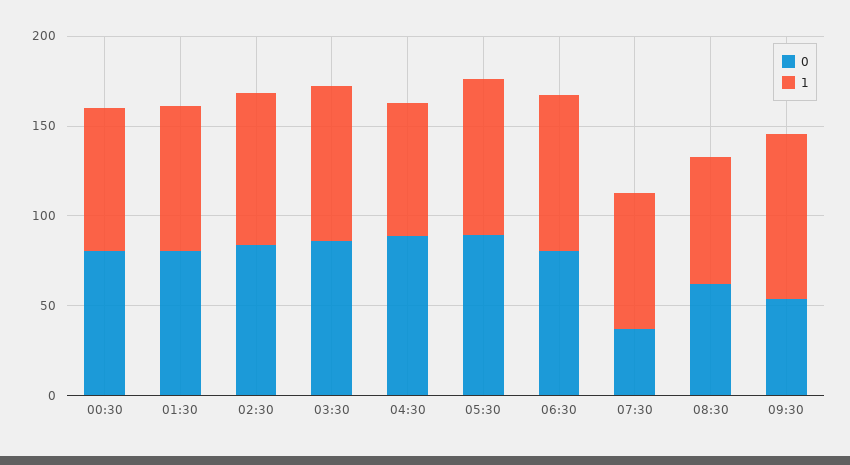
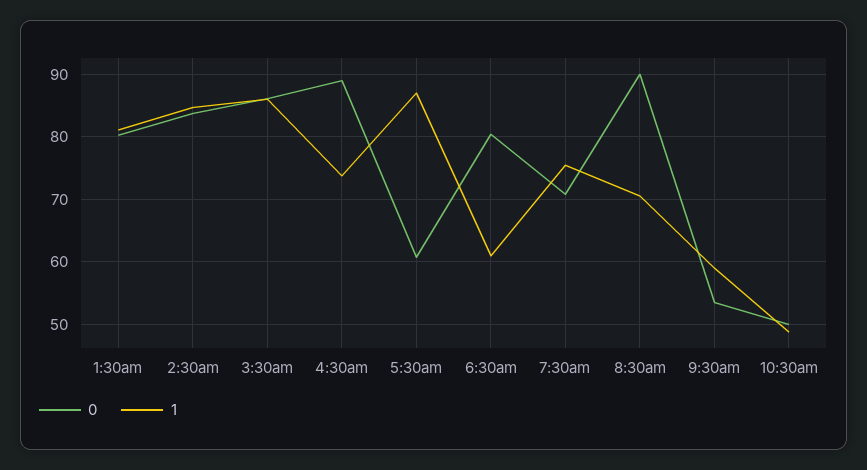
0, 00:30: 80 -> none
1, 00:30: 80 -> none
0, 05:30: 90 -> 61
1, 06:30: 90 -> 61
0, 07:30: 40 -> 71
0, 08:30: 60 -> 90
1, 09:30: 90 -> 59
0, 10:30am: none -> 50
1, 10:30am: none -> 49

